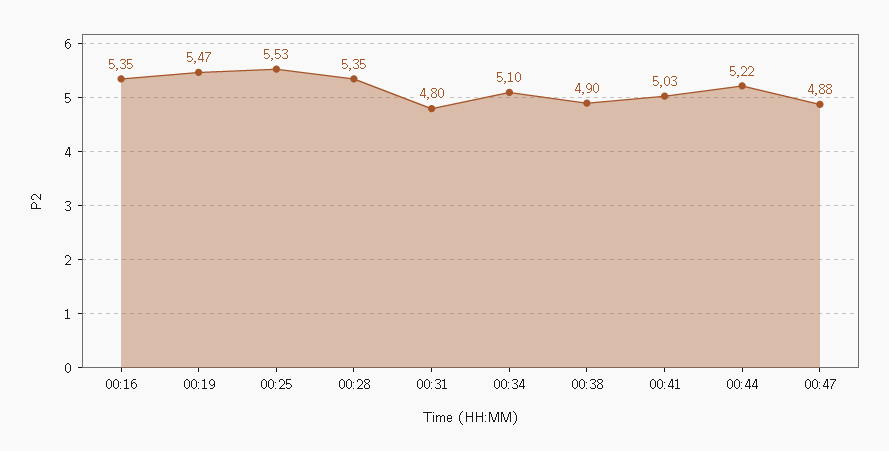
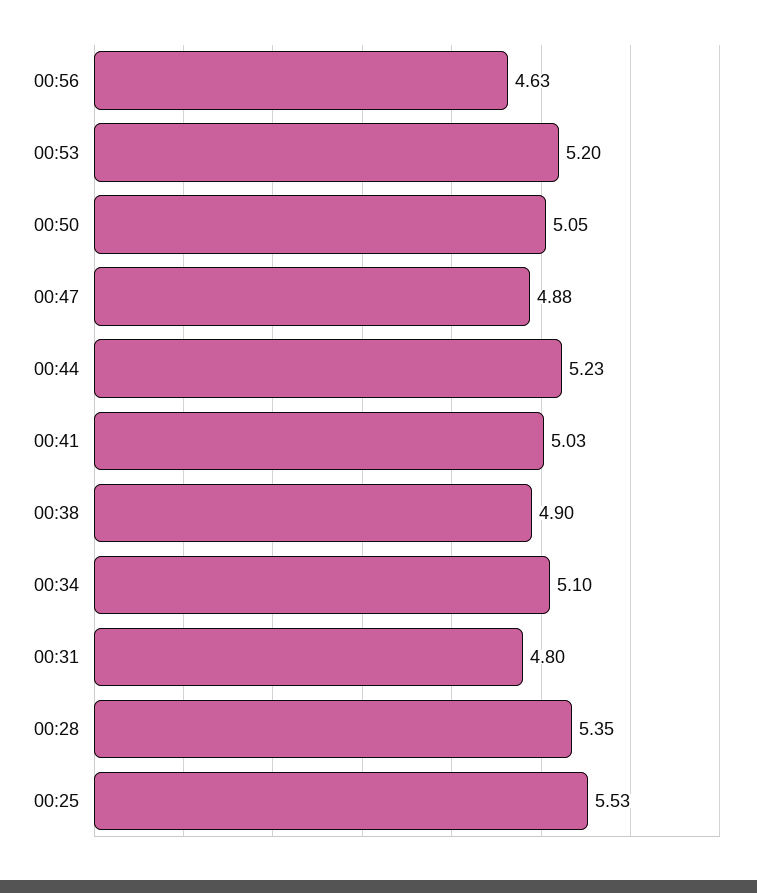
00:16: 5.35 -> none
00:19: 5.47 -> none
00:44: 5.22 -> 5.23
00:56: none -> 4.63
00:53: none -> 5.2
00:50: none -> 5.05

